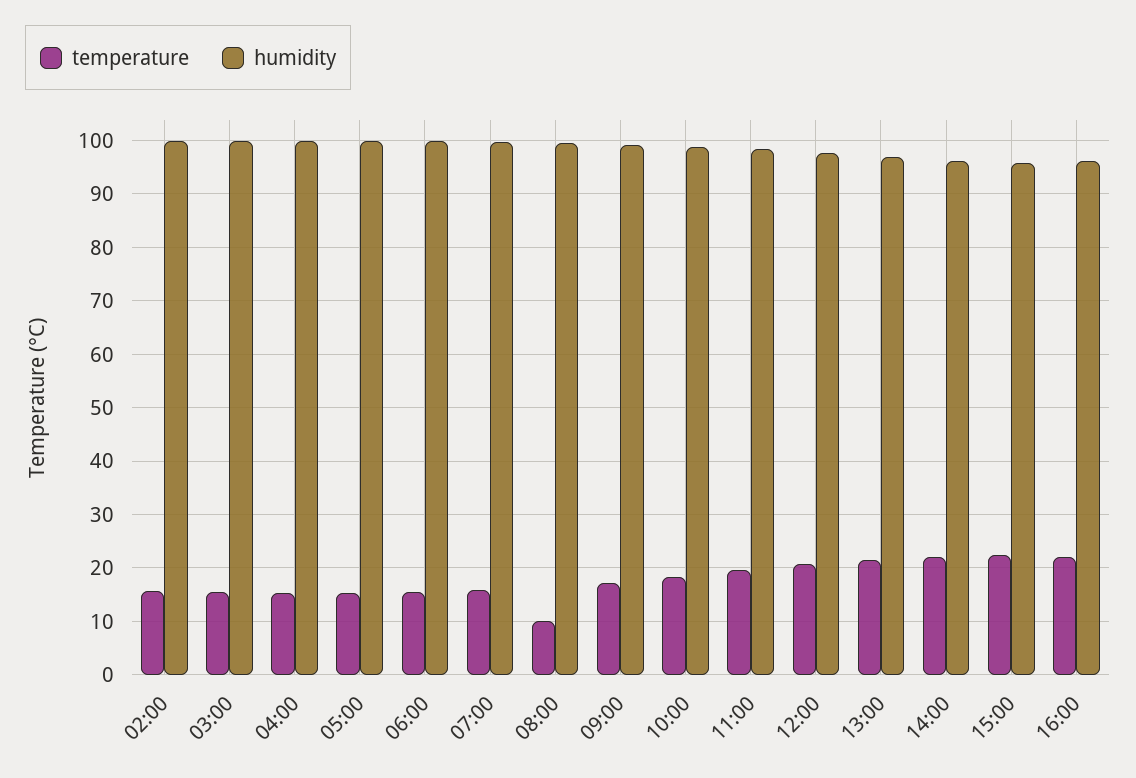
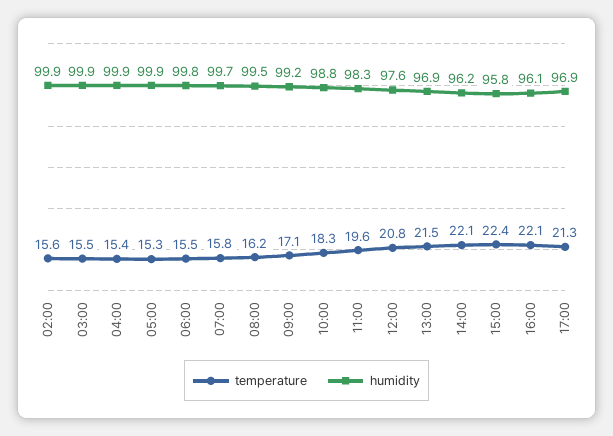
temperature, 08:00: 10 -> 16.2
temperature, 17:00: none -> 21.3
humidity, 17:00: none -> 96.9

